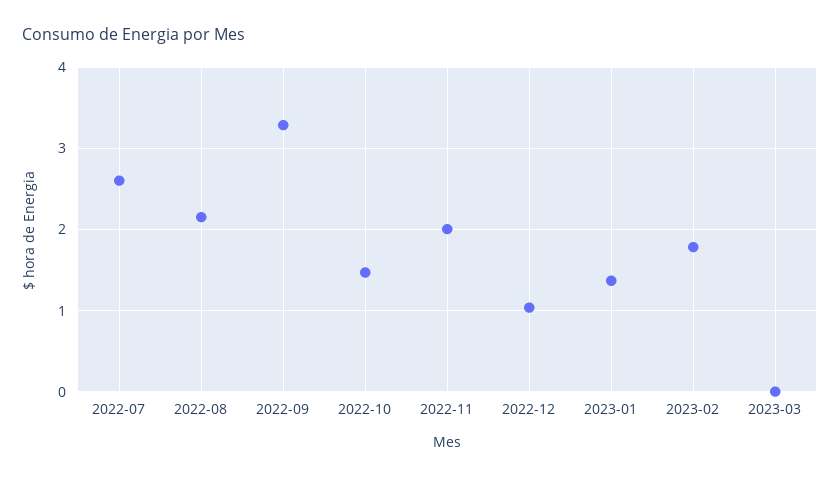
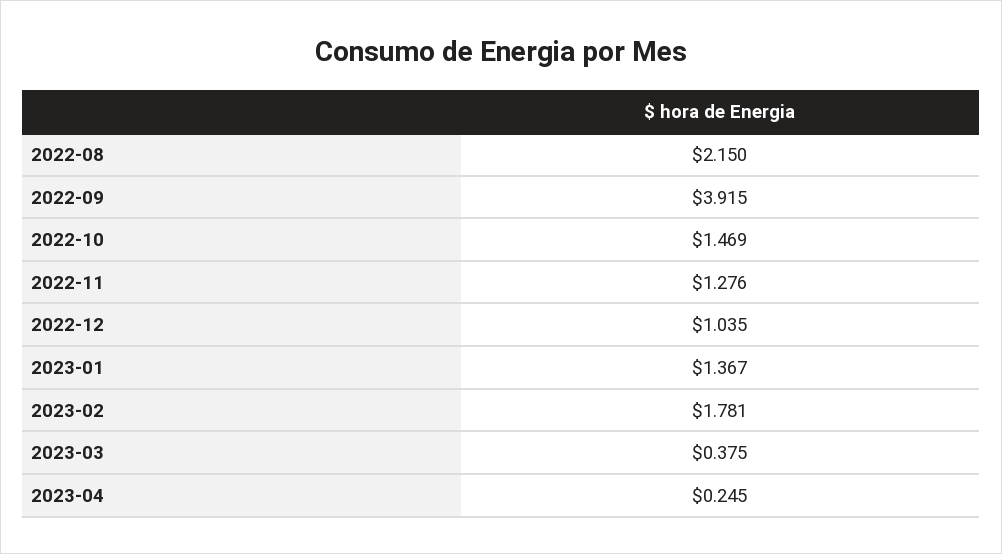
2022-07: 2.6 -> none
2022-09: 3.3 -> 3.915
2022-11: 2 -> 1.276
2023-03: 0 -> 0.375
2023-04: none -> 0.245

